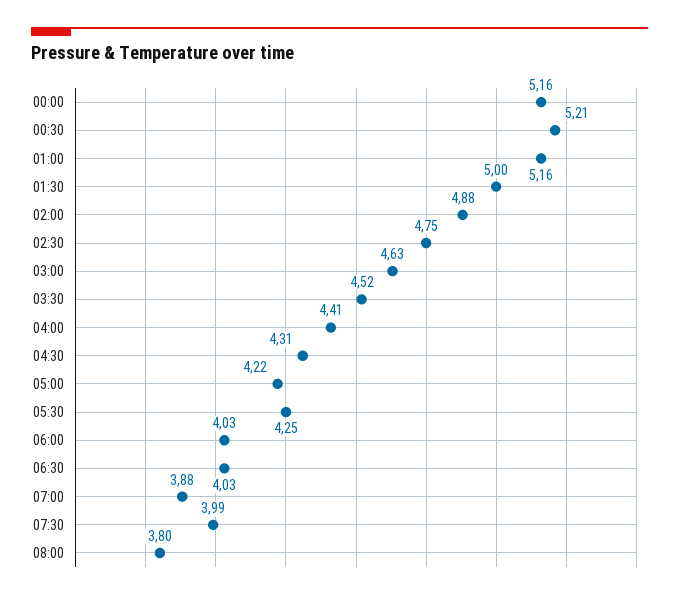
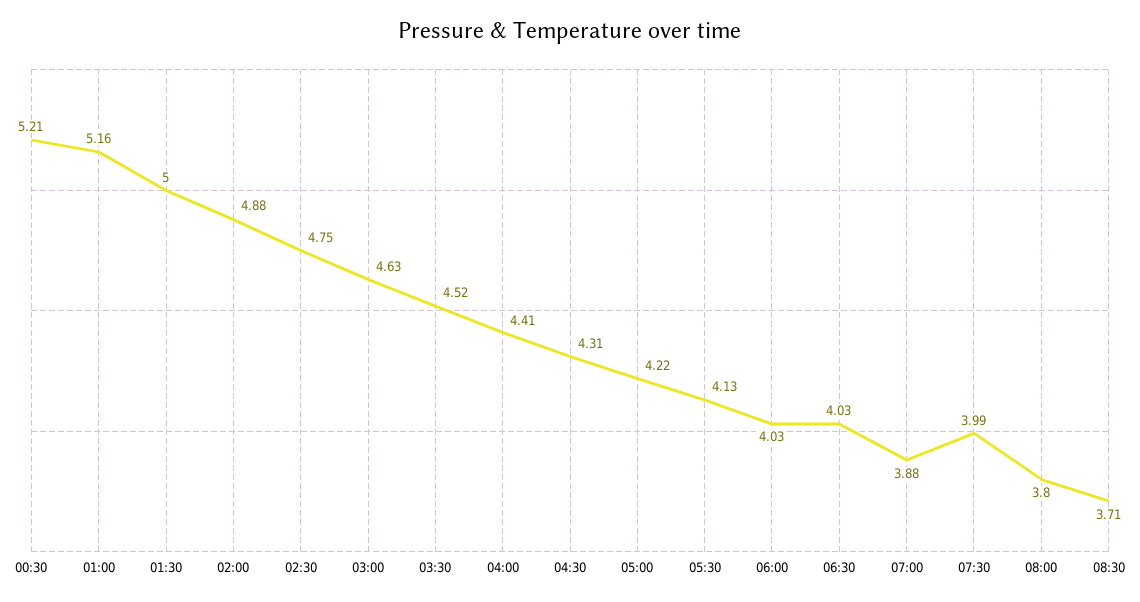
00:00: 5.16 -> none
05:30: 4.25 -> 4.13
08:30: none -> 3.71

